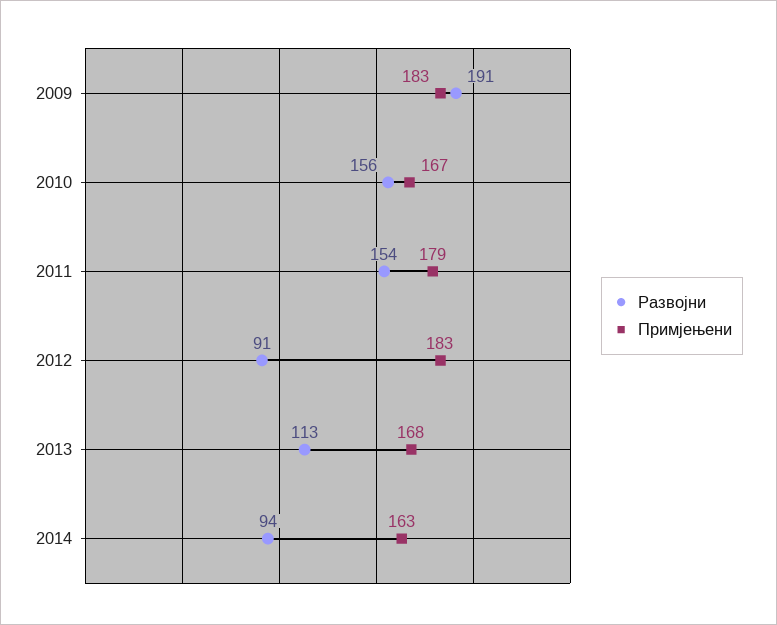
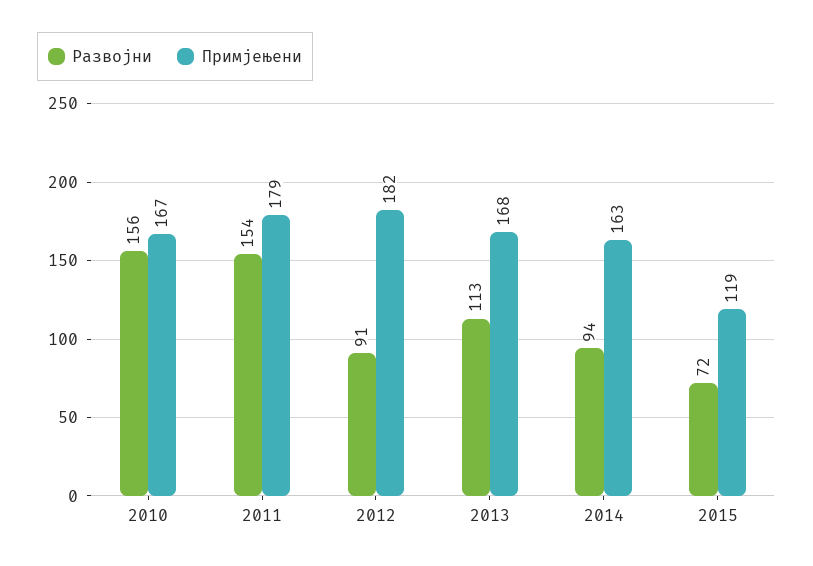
Развојни, 2009: 191 -> none
Примјењени, 2009: 183 -> none
Примјењени, 2012: 183 -> 182
Развојни, 2015: none -> 72
Примјењени, 2015: none -> 119

